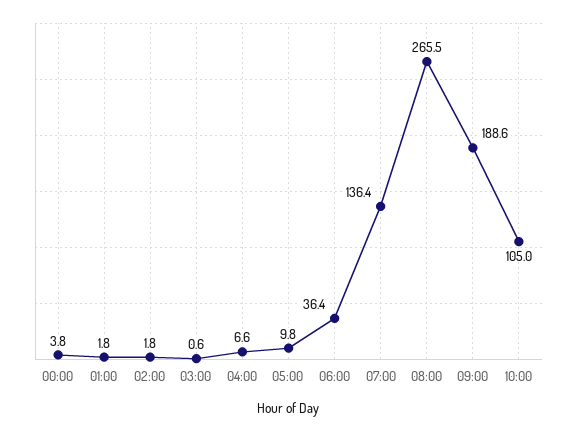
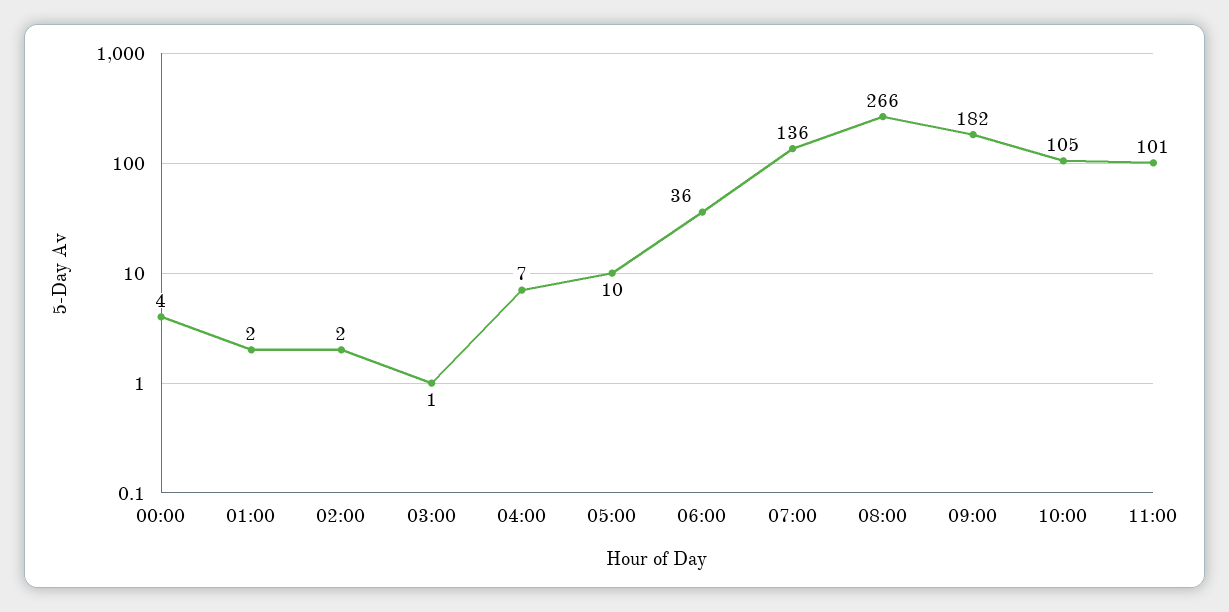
09:00: 188.6 -> 182
11:00: none -> 101

